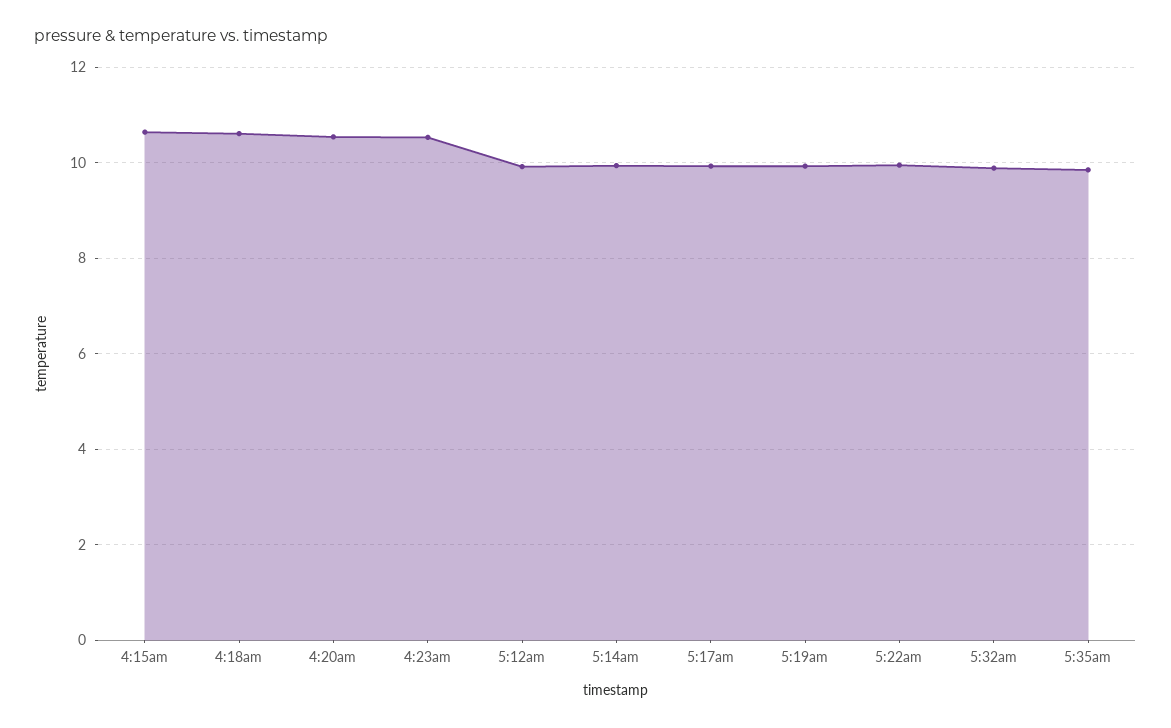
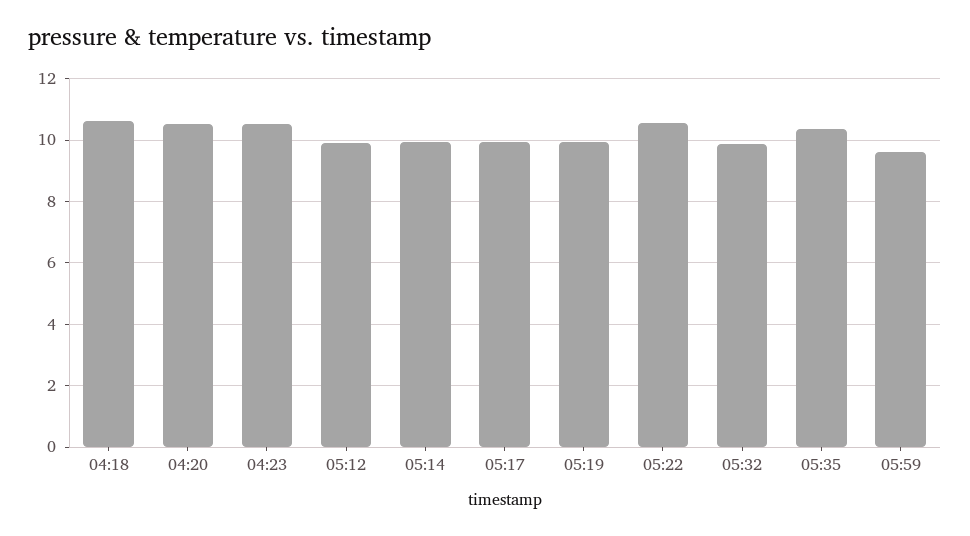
4:15am: 10.6 -> none
5:22am: 10 -> 10.6
5:35am: 9.8 -> 10.4
05:59: none -> 9.6

